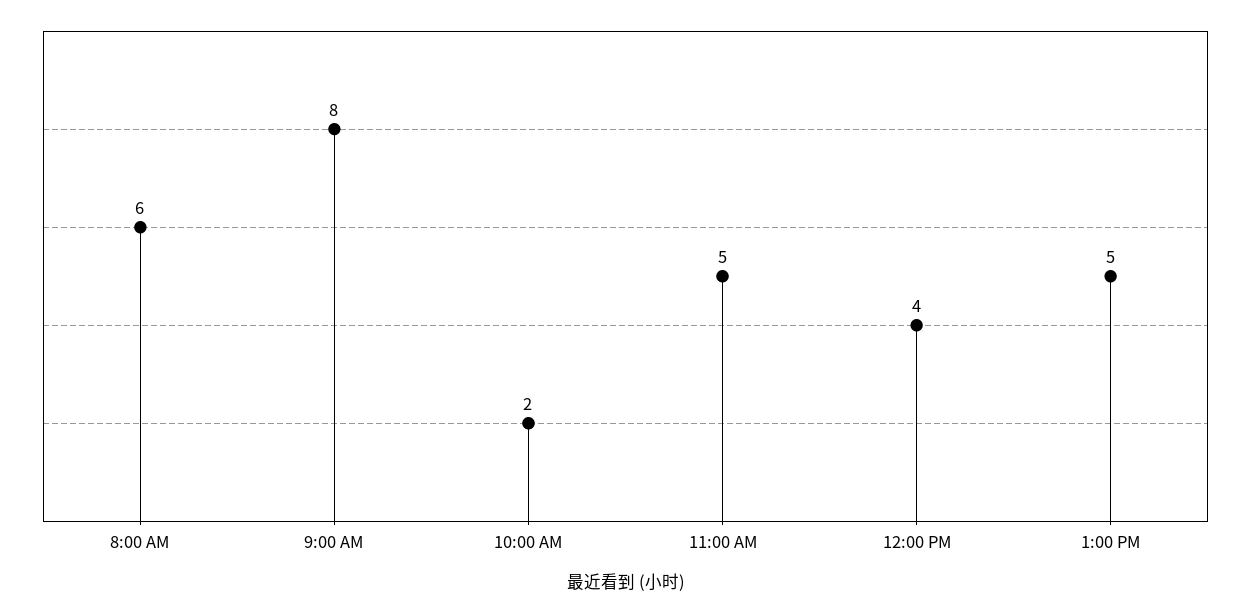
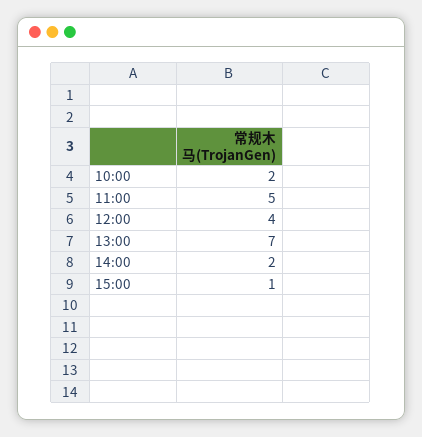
8:00 AM: 6 -> none
9:00 AM: 8 -> none
1:00 PM: 5 -> 7
14:00: none -> 2
15:00: none -> 1

